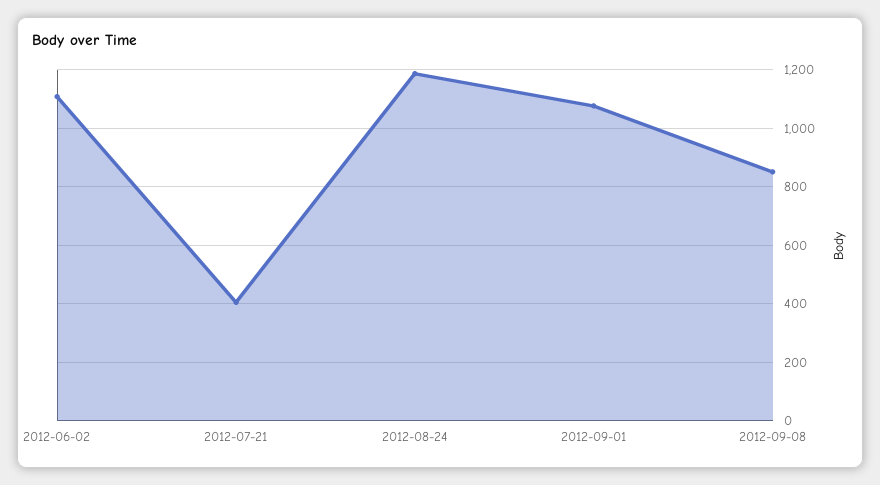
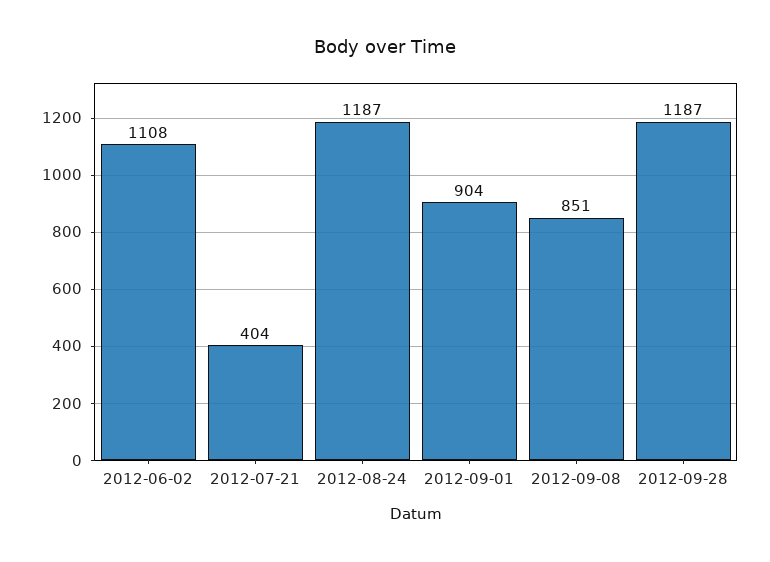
2012-09-01: 1075 -> 904
2012-09-28: none -> 1187

